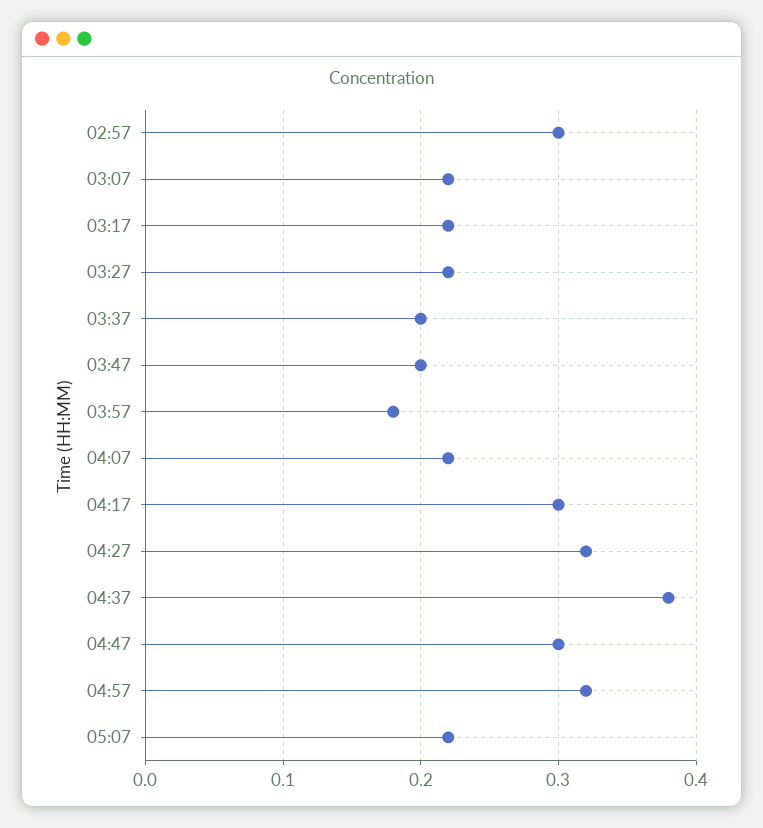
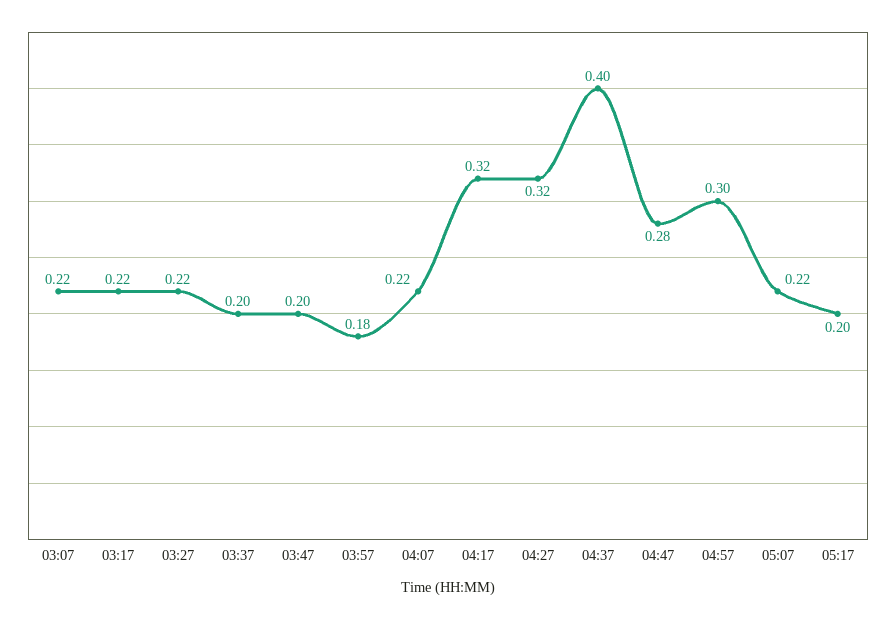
02:57: 0.3 -> none
04:17: 0.3 -> 0.32
04:37: 0.38 -> 0.4
04:47: 0.3 -> 0.28
04:57: 0.32 -> 0.3
05:17: none -> 0.2

